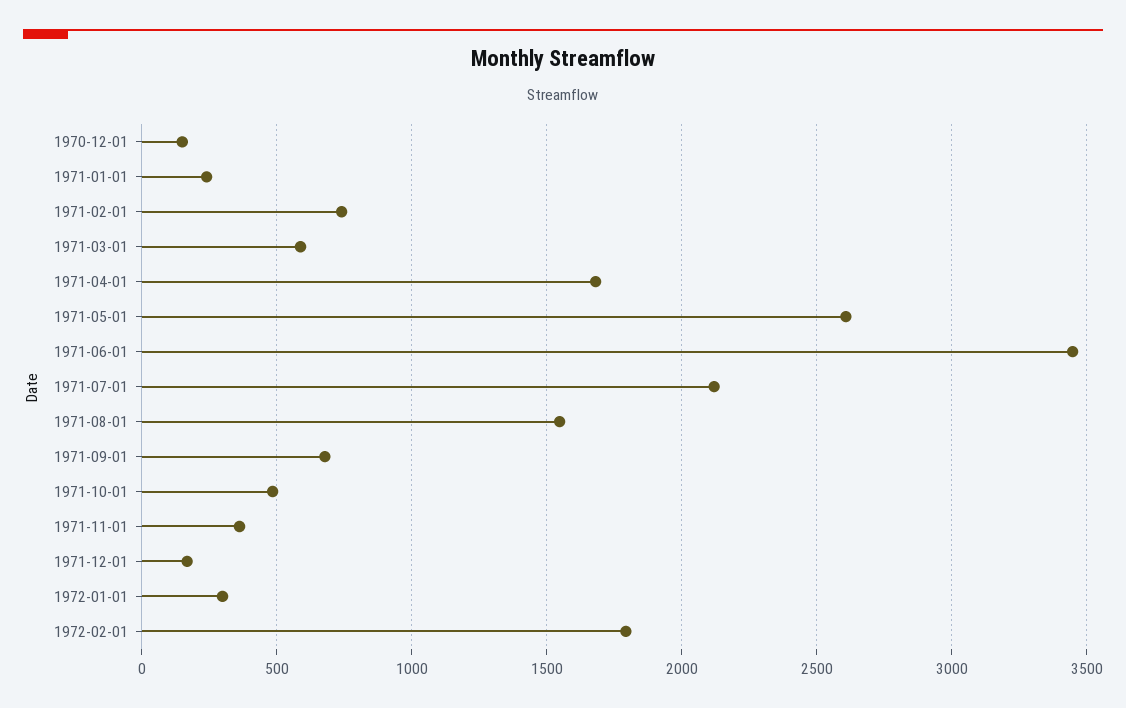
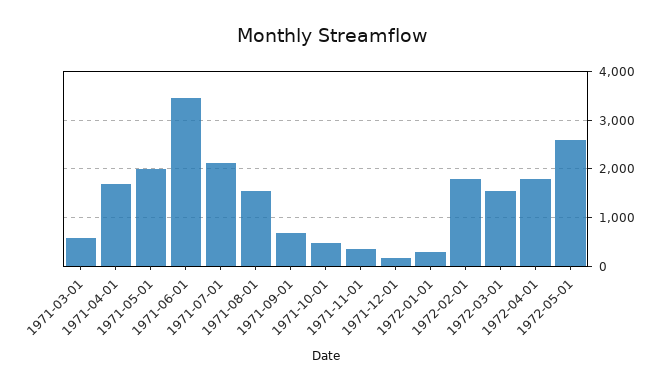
1970-12-01: 150 -> none
1971-01-01: 250 -> none
1971-02-01: 750 -> none
1971-05-01: 2600 -> 2000
1972-03-01: none -> 1600
1972-04-01: none -> 1800
1972-05-01: none -> 2600

